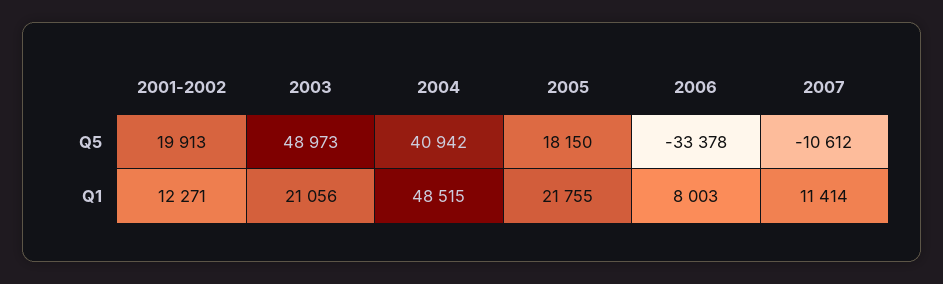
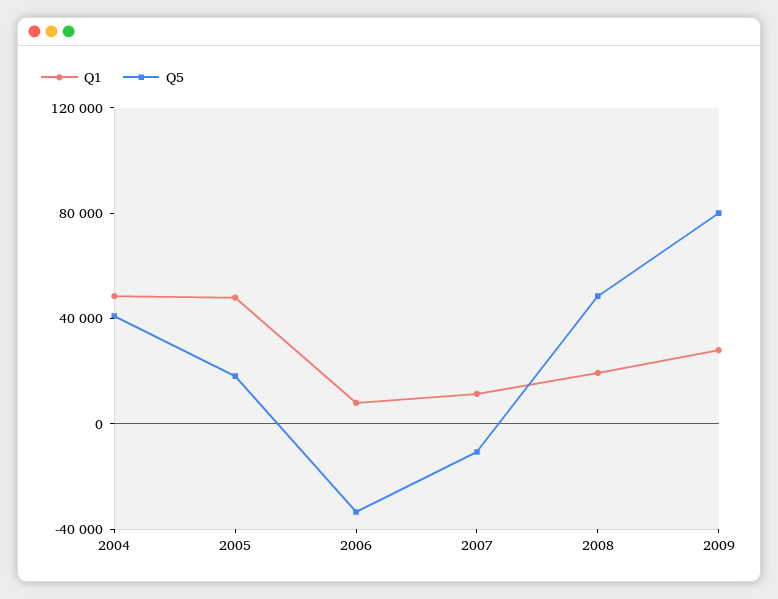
Q5, 2001-2002: 19913 -> none
Q5, 2003: 48973 -> none
Q1, 2001-2002: 12271 -> none
Q1, 2003: 21056 -> none
Q1, 2005: 21755 -> 50000
Q1, 2008: none -> 20000
Q5, 2008: none -> 50000
Q1, 2009: none -> 30000
Q5, 2009: none -> 80000

